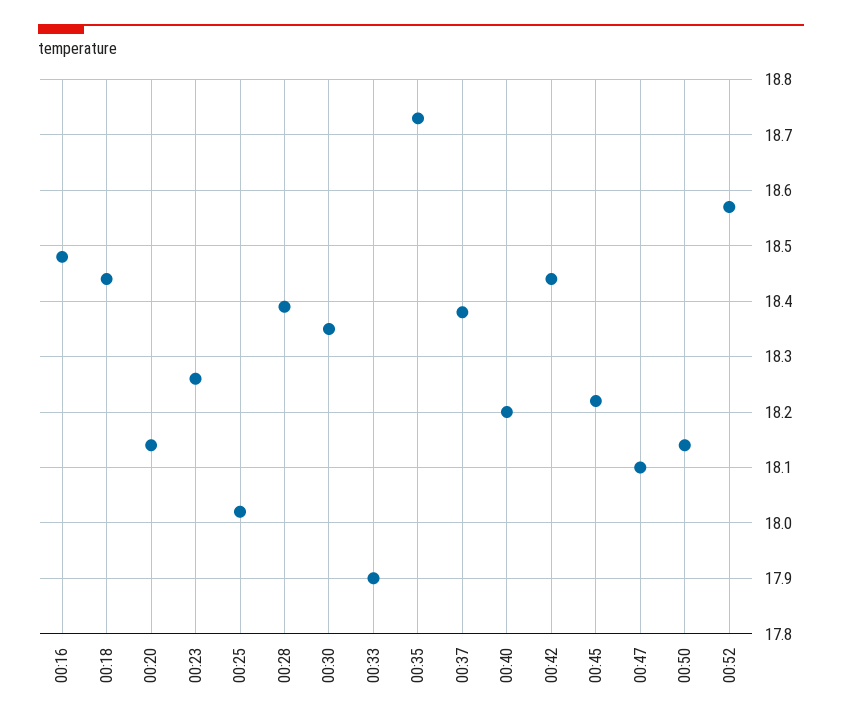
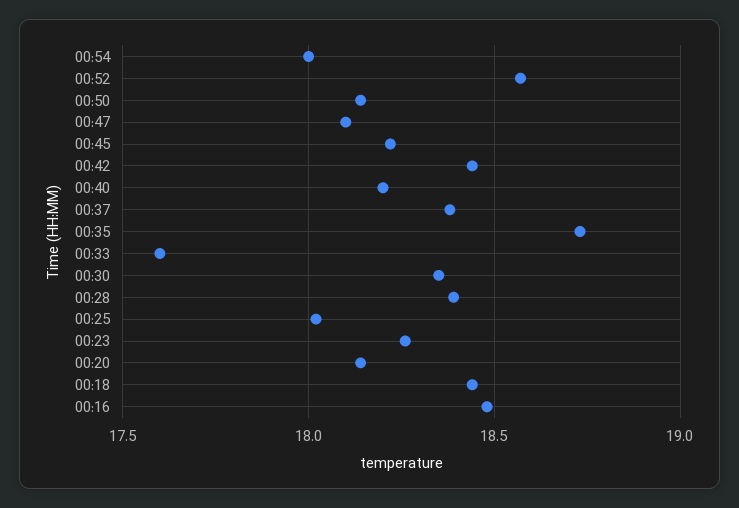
00:33: 17.9 -> 17.6
00:54: none -> 18

